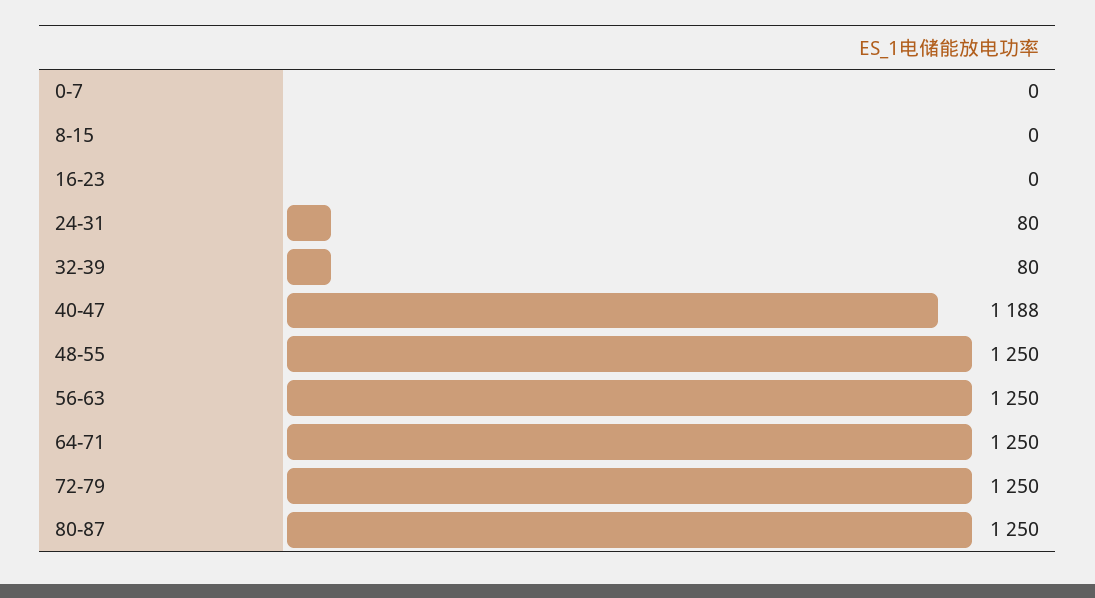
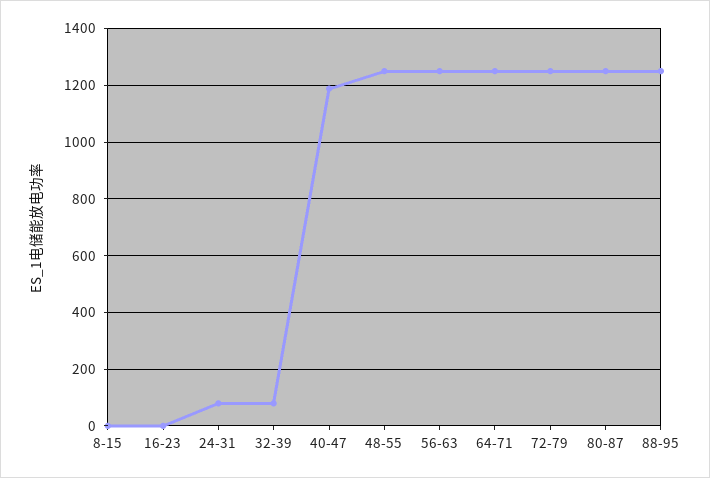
0-7: 0 -> none
88-95: none -> 1250

